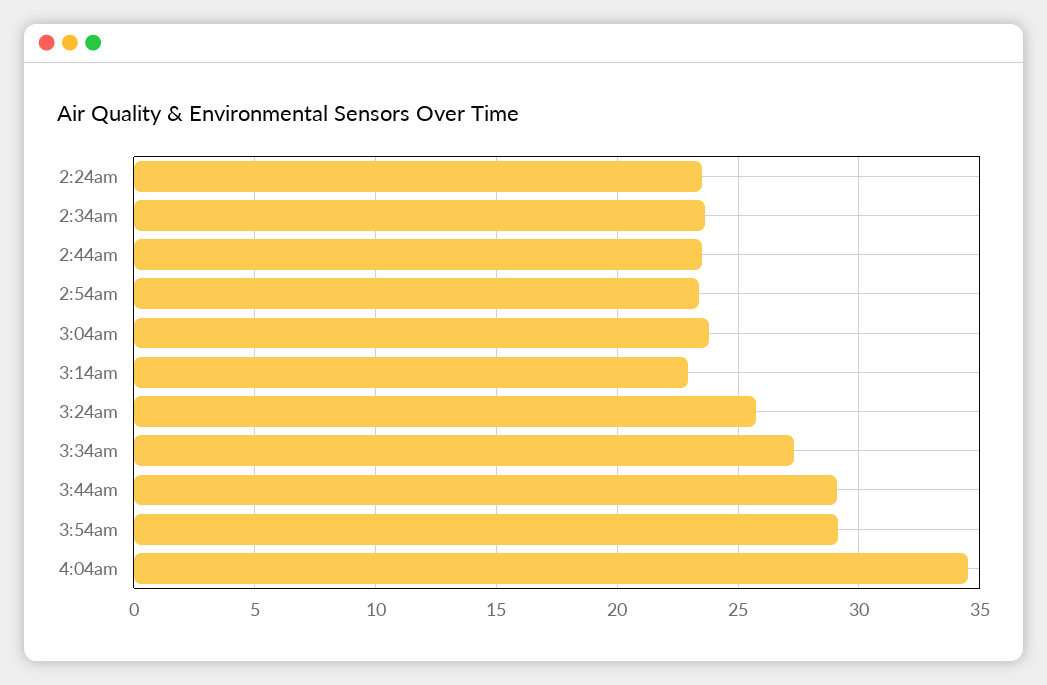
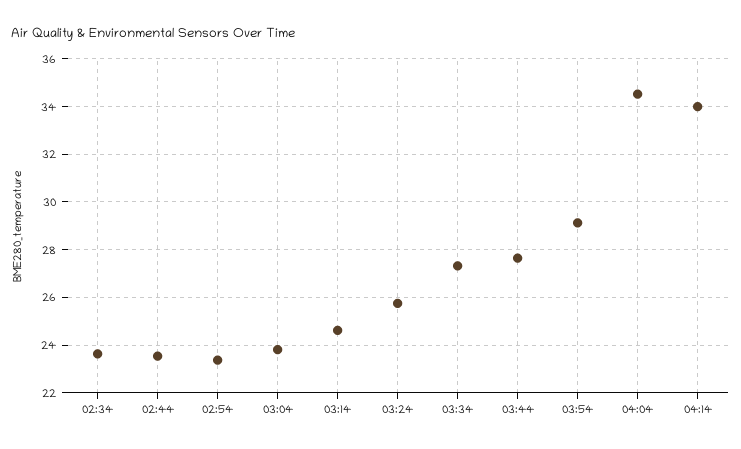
2:24am: 23.5 -> none
3:14am: 23 -> 24.5
3:44am: 29 -> 27.5
04:14: none -> 34

